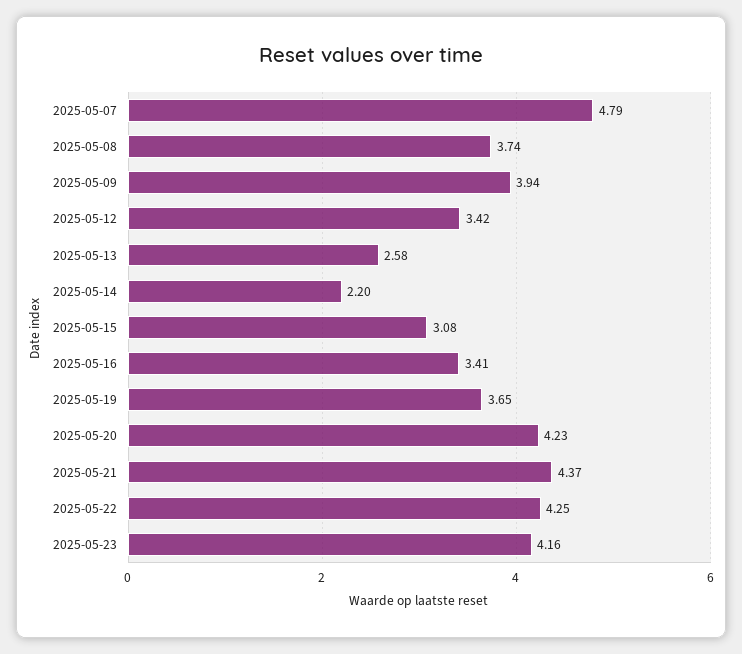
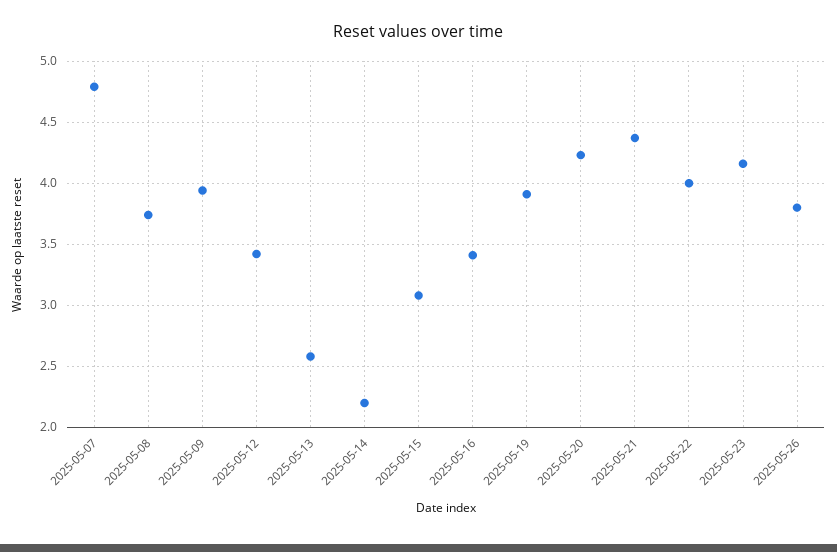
2025-05-19: 3.65 -> 3.9
2025-05-22: 4.25 -> 4
2025-05-26: none -> 3.8

